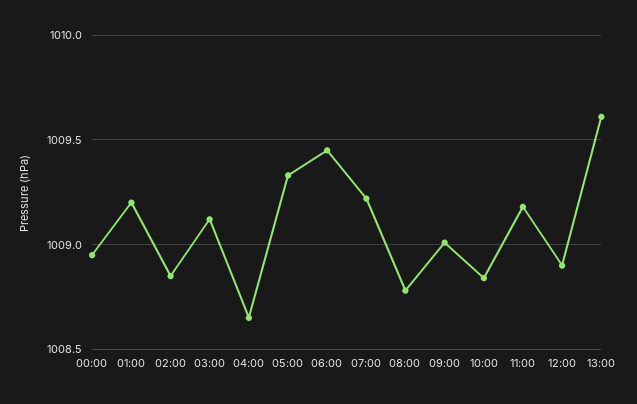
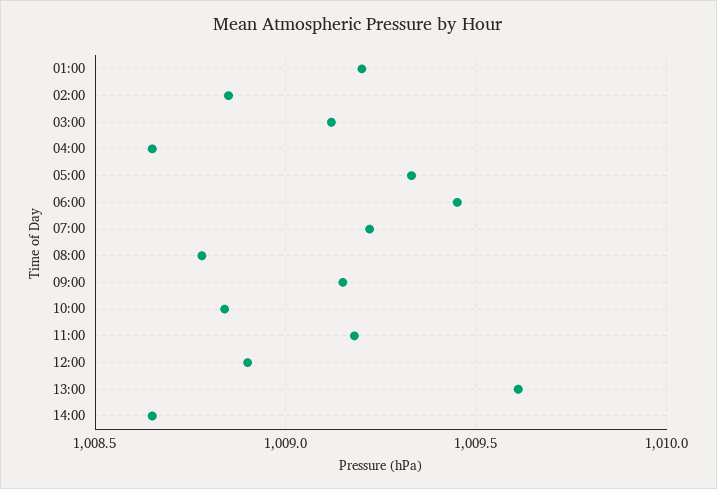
00:00: 1008.95 -> none
09:00: 1009 -> 1009.15
14:00: none -> 1008.65

